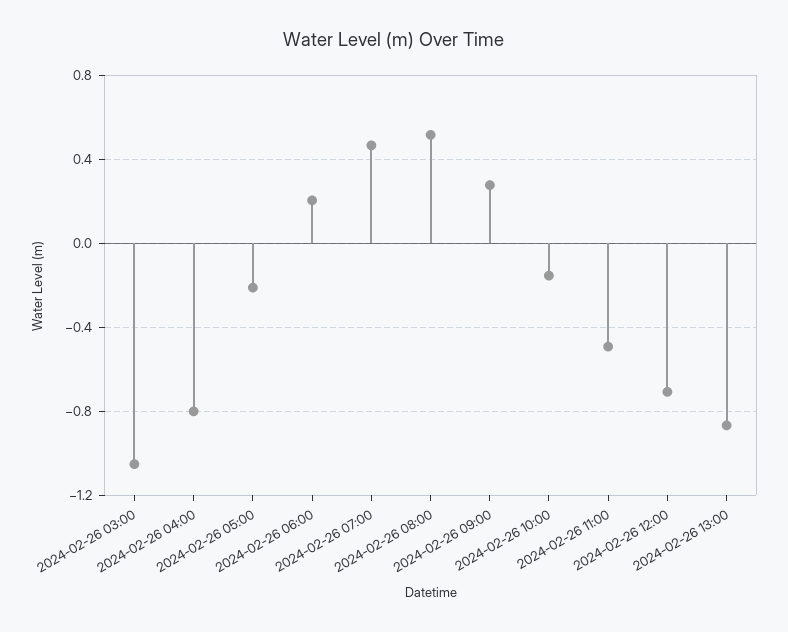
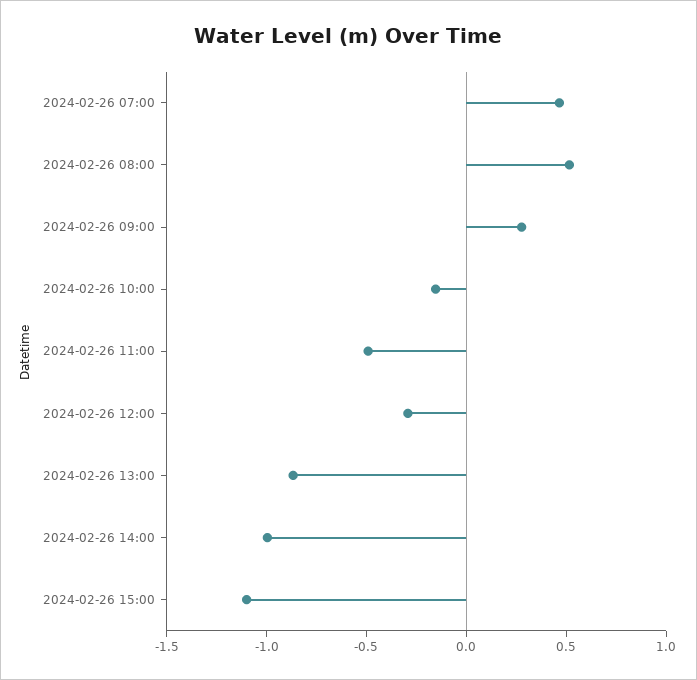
2024-02-26 03:00: -1.05 -> none
2024-02-26 04:00: -0.8 -> none
2024-02-26 05:00: -0.2 -> none
2024-02-26 06:00: 0.2 -> none
2024-02-26 12:00: -0.7 -> -0.3
2024-02-26 14:00: none -> -1
2024-02-26 15:00: none -> -1.1

